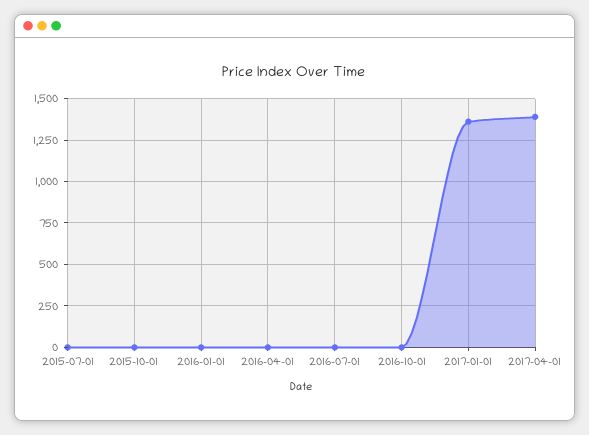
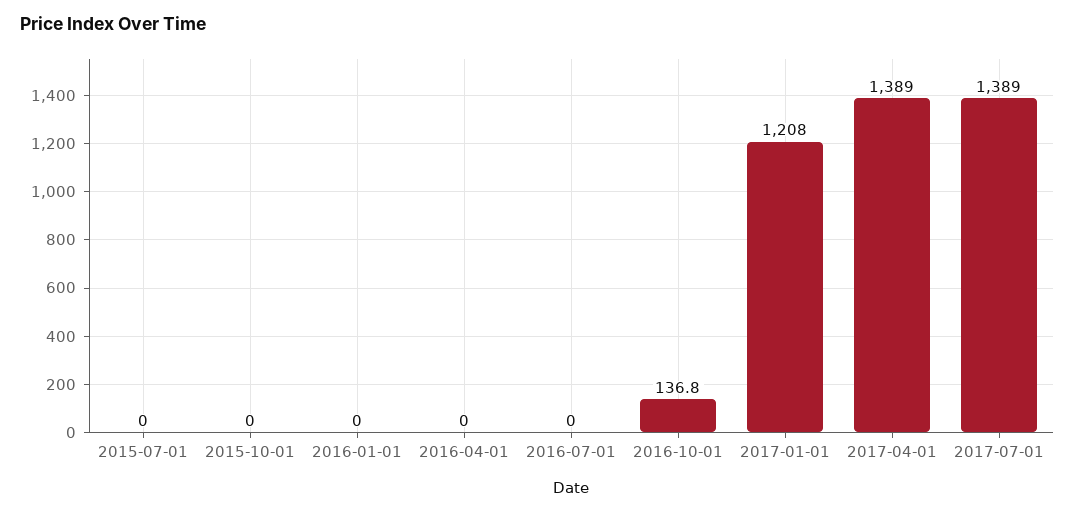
2016-10-01: 0 -> 136.8
2017-01-01: 1350 -> 1208
2017-07-01: none -> 1389

